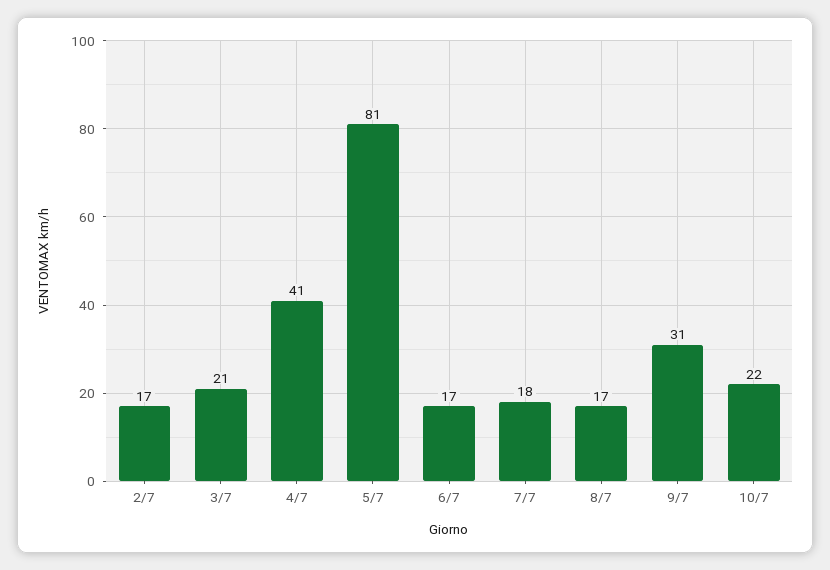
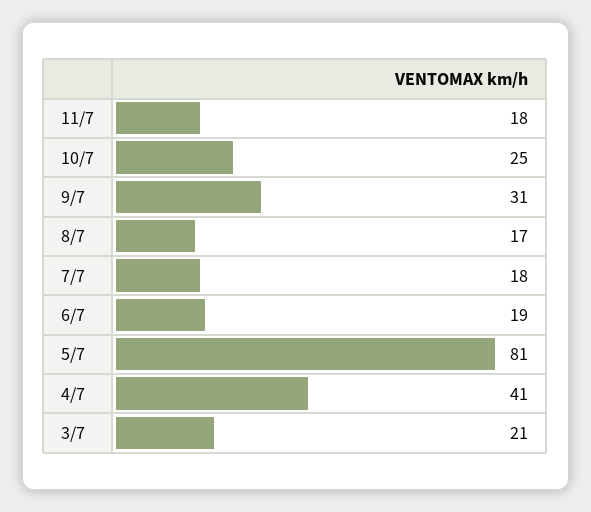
2/7: 17 -> none
6/7: 17 -> 19
10/7: 22 -> 25
11/7: none -> 18

